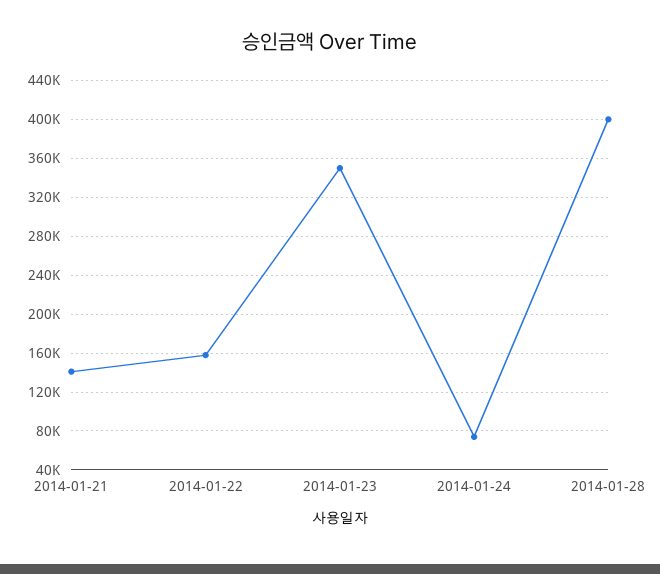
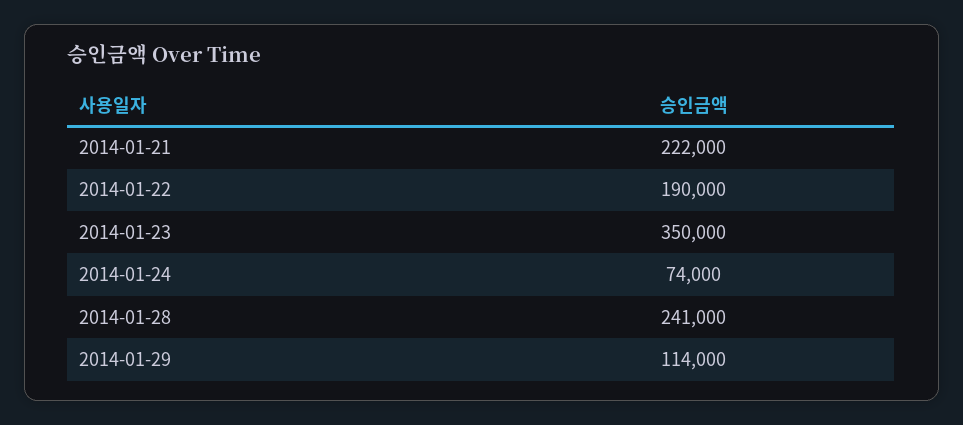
2014-01-21: 140000 -> 222000
2014-01-22: 160000 -> 190000
2014-01-28: 400000 -> 241000
2014-01-29: none -> 114000

